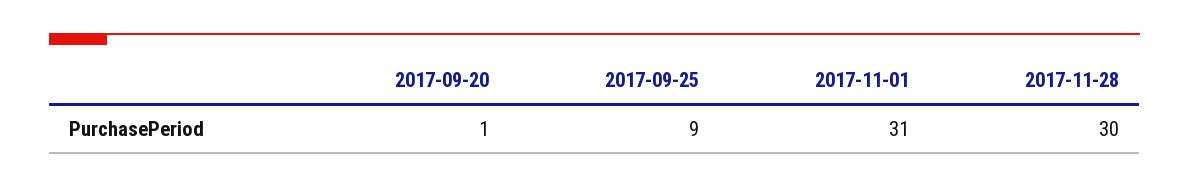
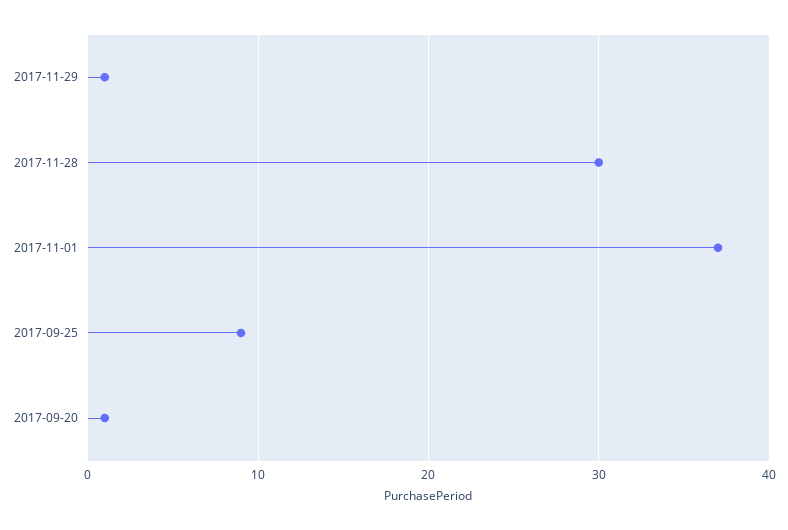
2017-11-01: 31 -> 37
2017-11-29: none -> 1

